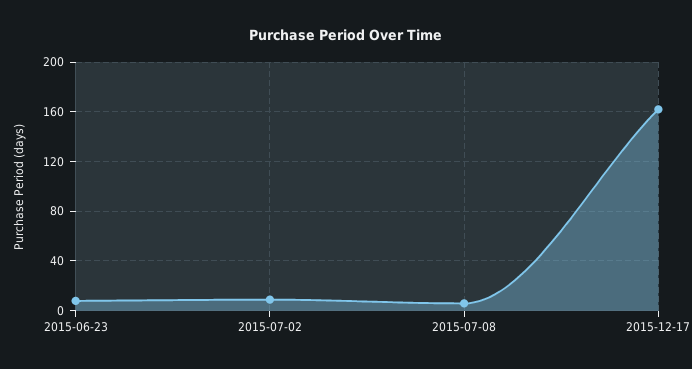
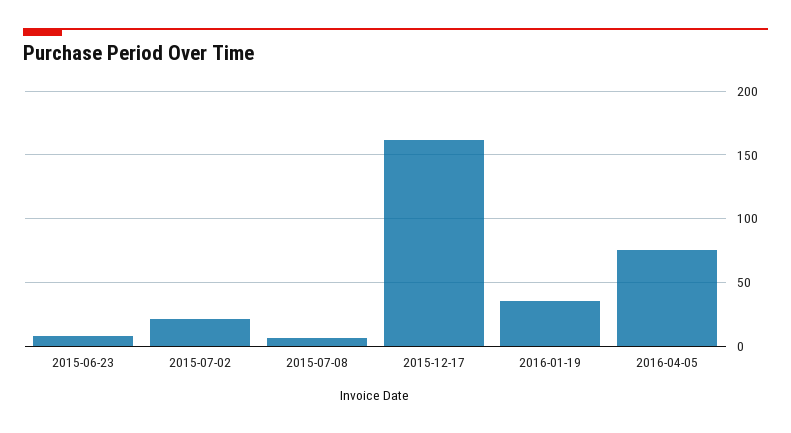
2015-07-02: 10 -> 20
2016-01-19: none -> 35
2016-04-05: none -> 75

